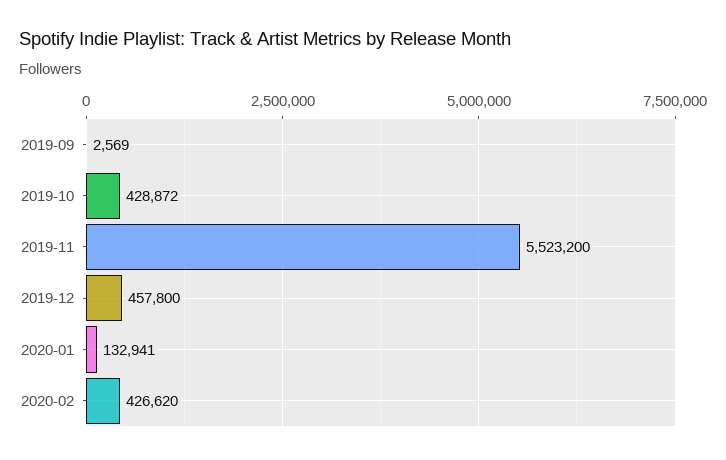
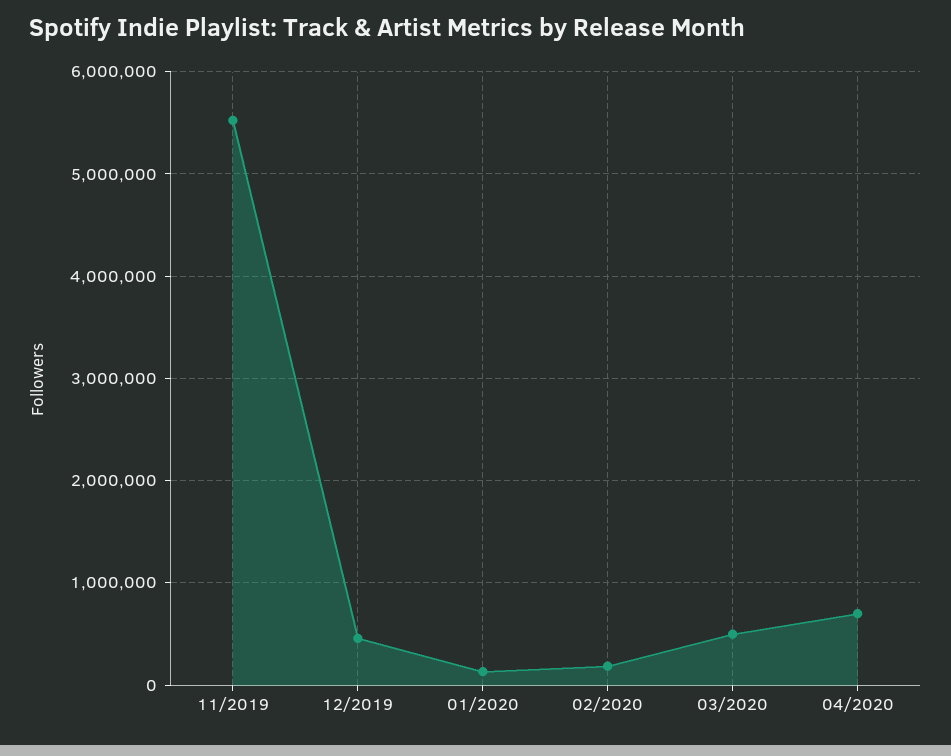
2019-09: 2569 -> none
2019-10: 428872 -> none
2020-02: 426620 -> 200000
03/2020: none -> 500000
04/2020: none -> 700000

